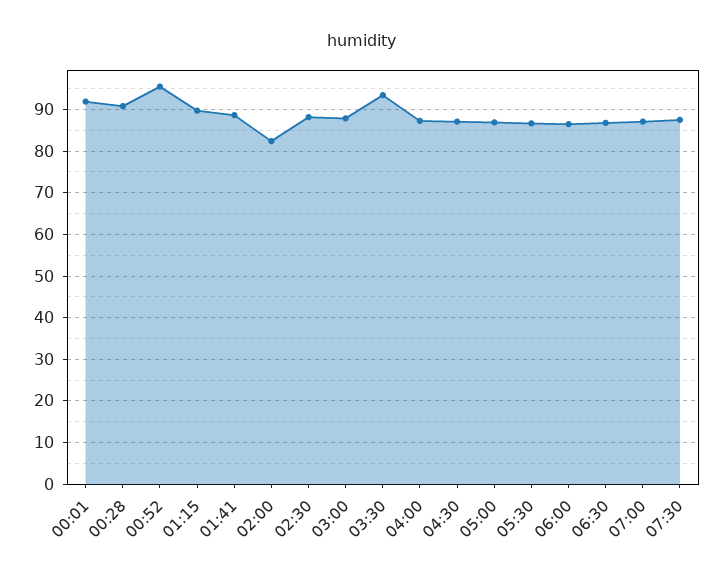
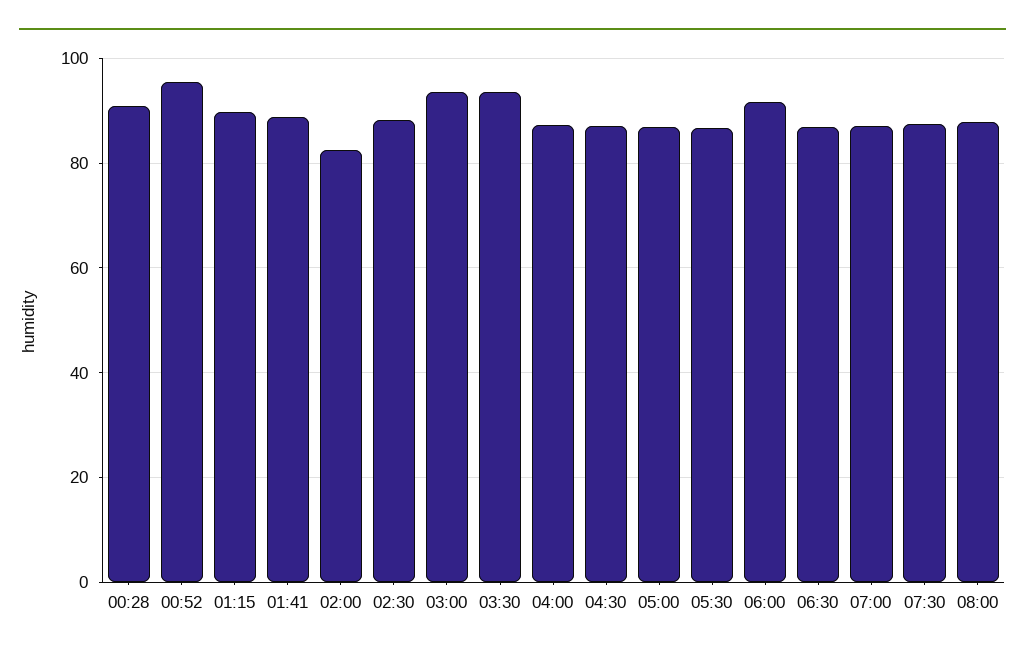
00:01: 92 -> none
03:00: 88 -> 94
06:00: 86 -> 92
08:00: none -> 88

